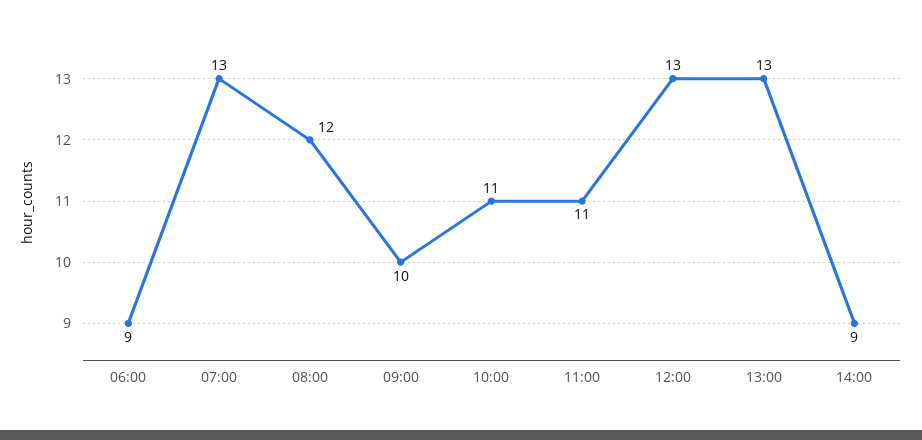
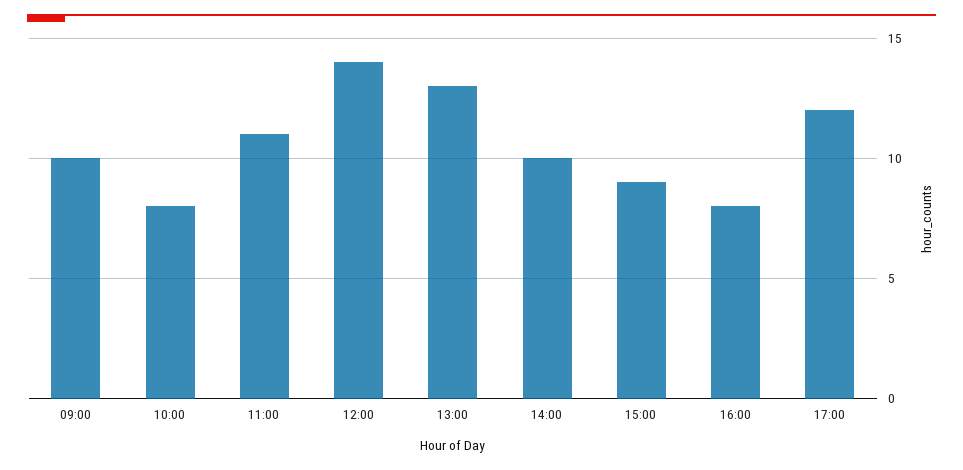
06:00: 9 -> none
07:00: 13 -> none
08:00: 12 -> none
10:00: 11 -> 8
12:00: 13 -> 14
14:00: 9 -> 10
15:00: none -> 9
16:00: none -> 8
17:00: none -> 12

